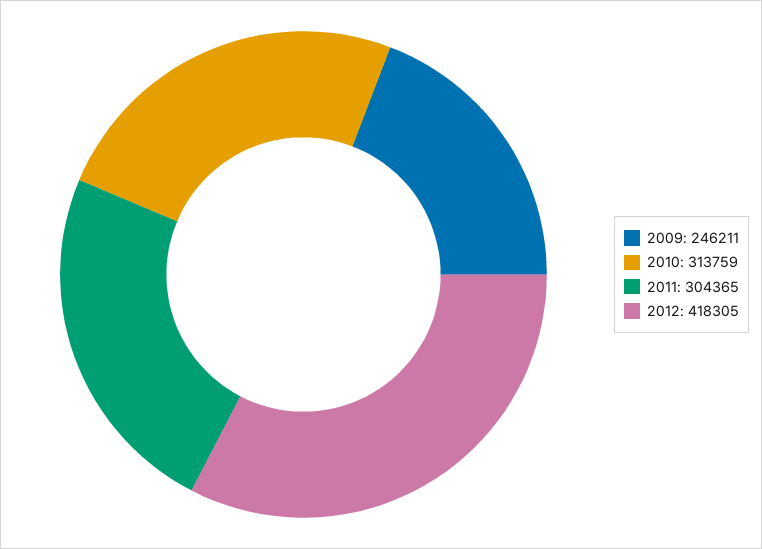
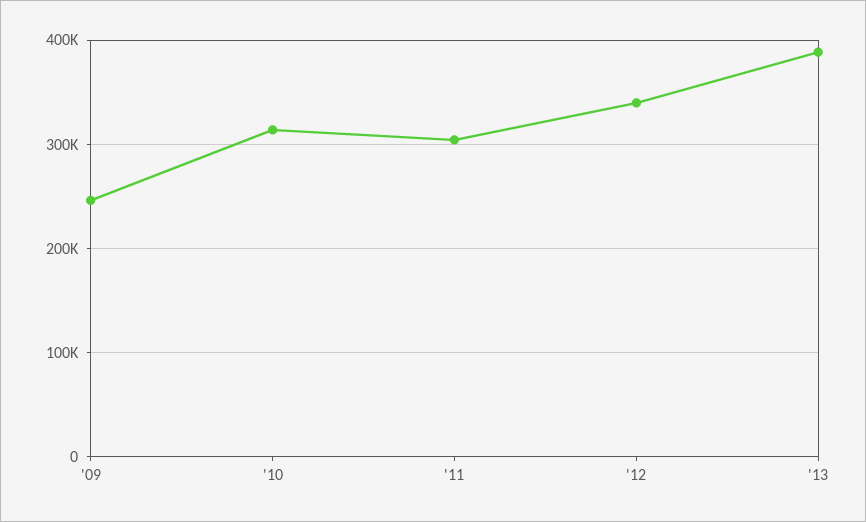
2012: 418305 -> 340000
'13: none -> 390000

